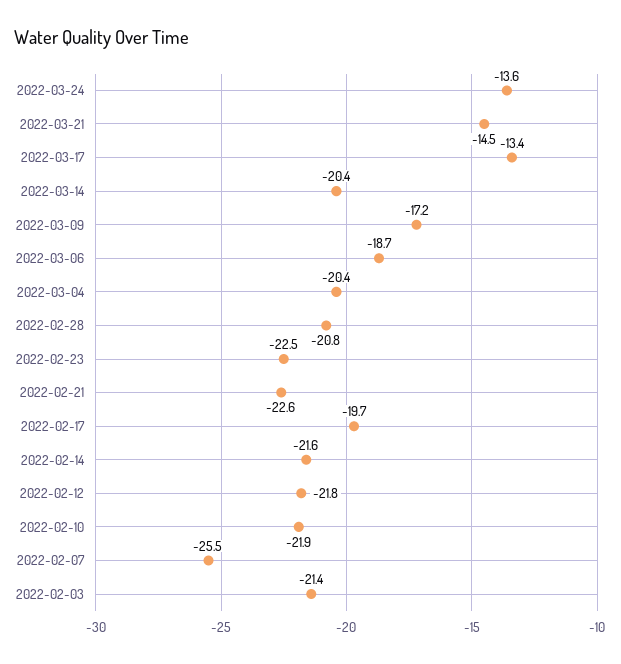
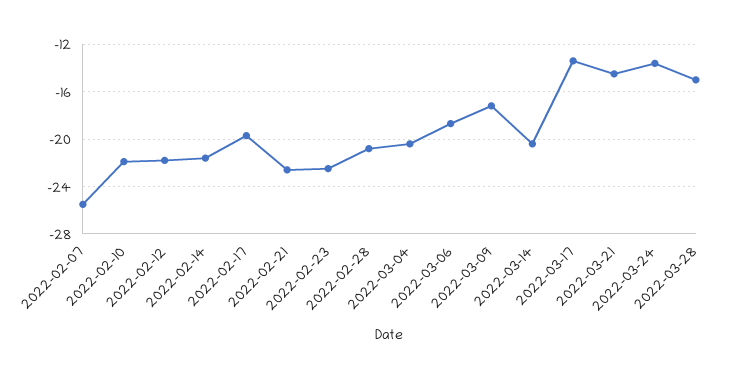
2022-02-03: -21.4 -> none
2022-03-28: none -> -15

